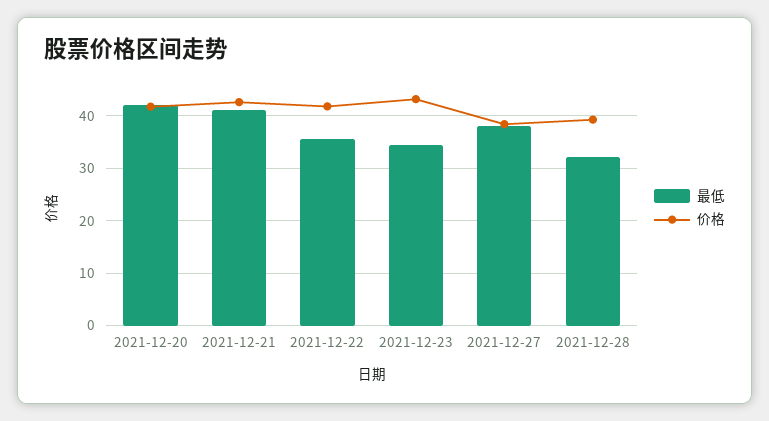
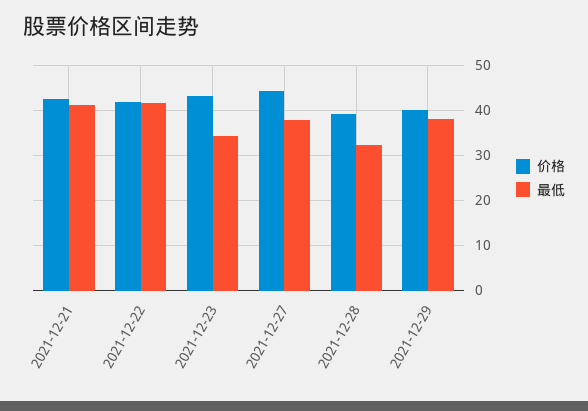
最低, 2021-12-20: 42 -> none
价格, 2021-12-20: 42 -> none
最低, 2021-12-22: 36 -> 42
价格, 2021-12-27: 38 -> 44
价格, 2021-12-29: none -> 40
最低, 2021-12-29: none -> 38

